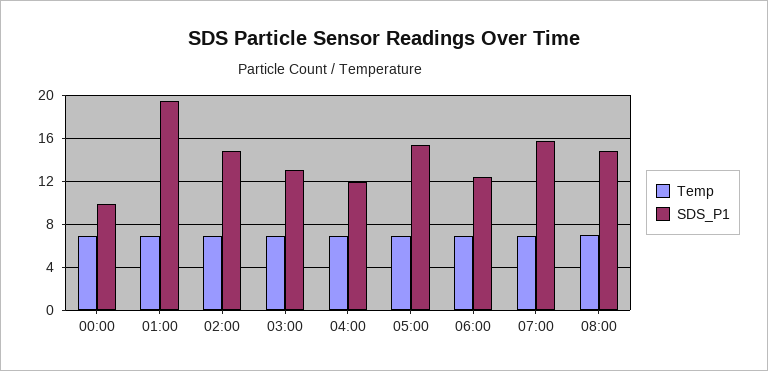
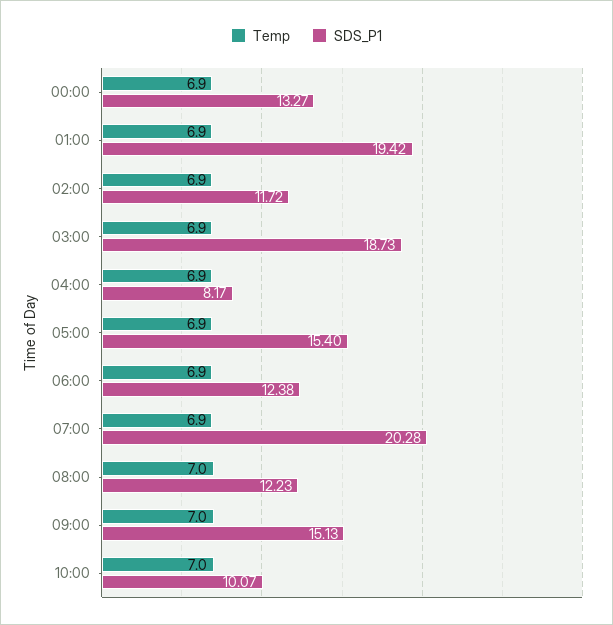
SDS_P1, 00:00: 10 -> 13.27
SDS_P1, 02:00: 15 -> 11.72
SDS_P1, 03:00: 13 -> 18.73
SDS_P1, 04:00: 12 -> 8.17
SDS_P1, 07:00: 16 -> 20.28
SDS_P1, 08:00: 15 -> 12.23
Temp, 09:00: none -> 7
SDS_P1, 09:00: none -> 15.13
Temp, 10:00: none -> 7
SDS_P1, 10:00: none -> 10.07

